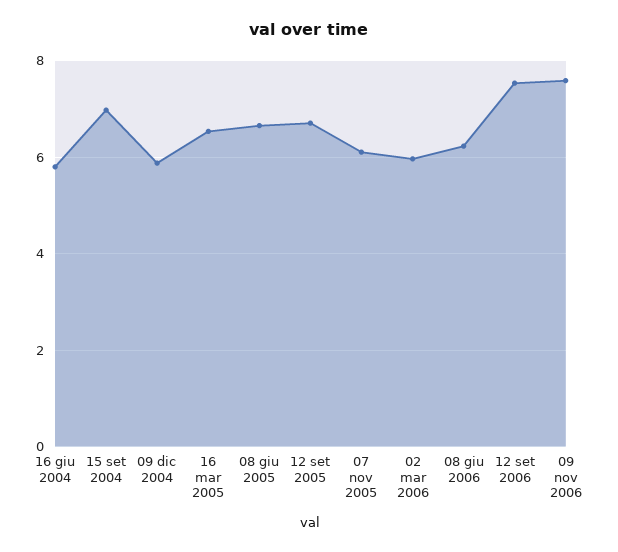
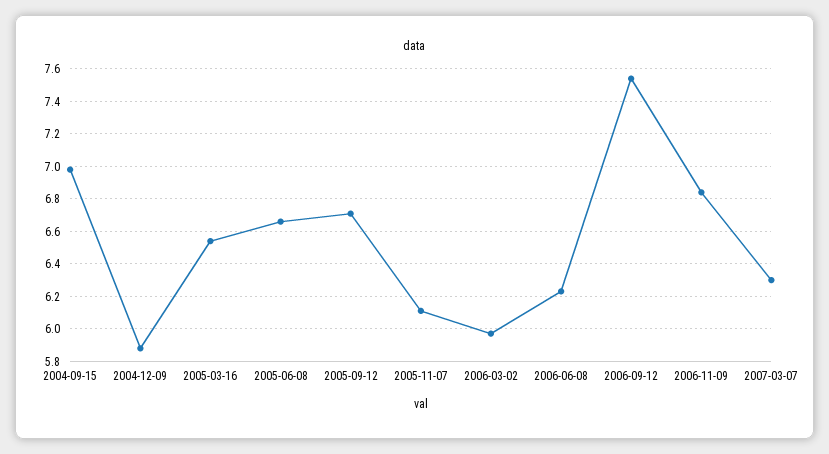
16 giu 2004: 5.8 -> none
09 nov 2006: 7.6 -> 6.85
2007-03-07: none -> 6.3

